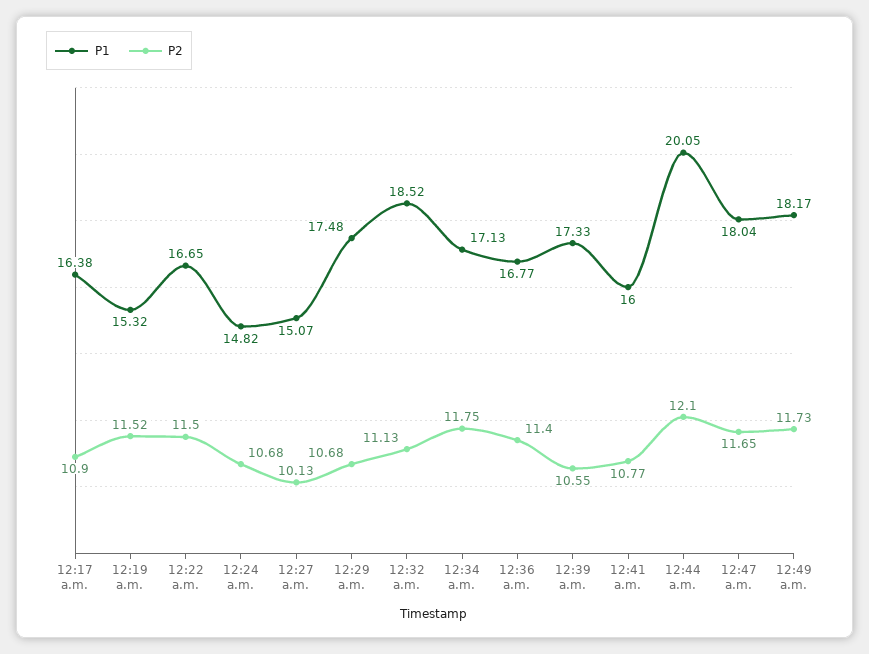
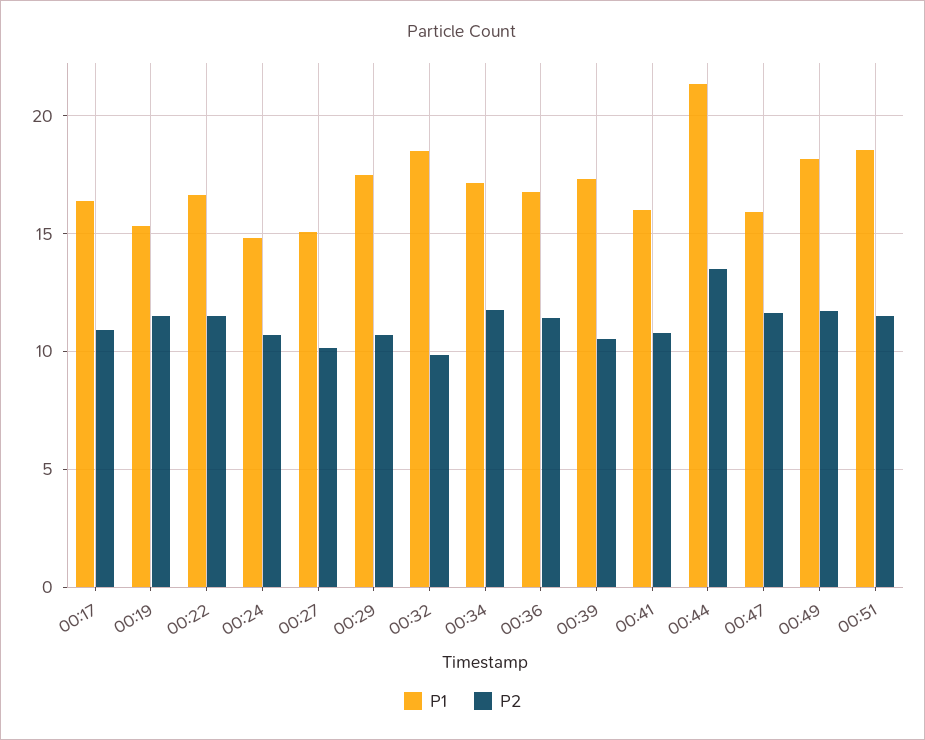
P2, 12:32 a.m.: 11.13 -> 10
P1, 12:44 a.m.: 20.05 -> 21.5
P2, 12:44 a.m.: 12.1 -> 13.5
P1, 12:47 a.m.: 18.04 -> 16
P1, 00:51: none -> 18.5
P2, 00:51: none -> 11.5

